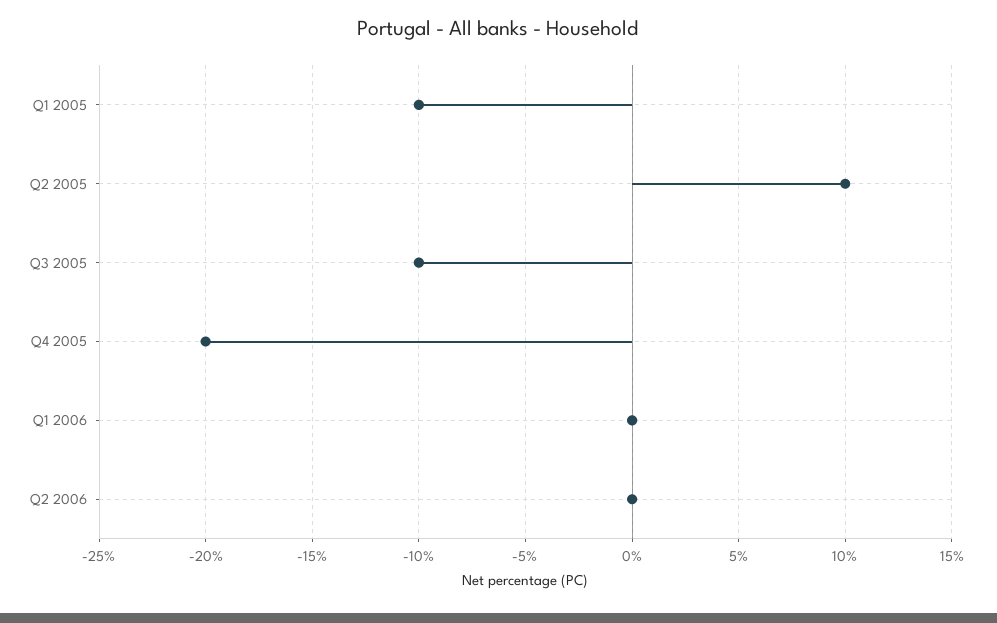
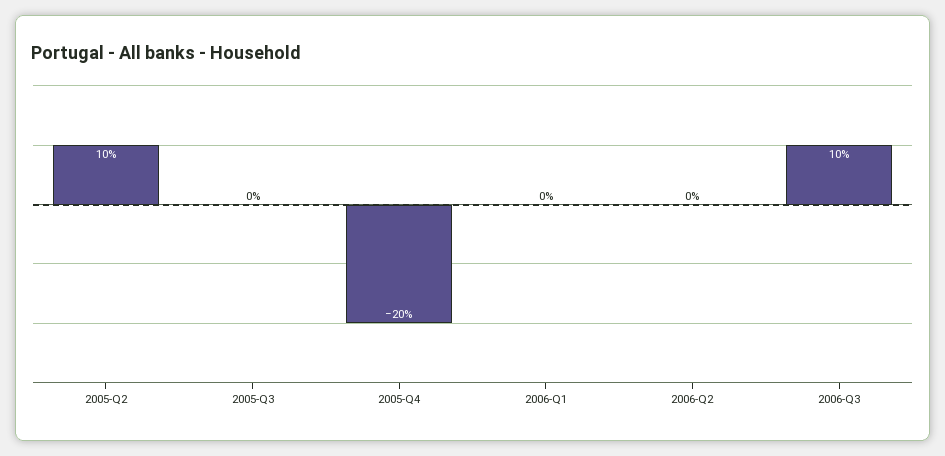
Q1 2005: -10 -> none
Q3 2005: -10 -> 0
2006-Q3: none -> 10

